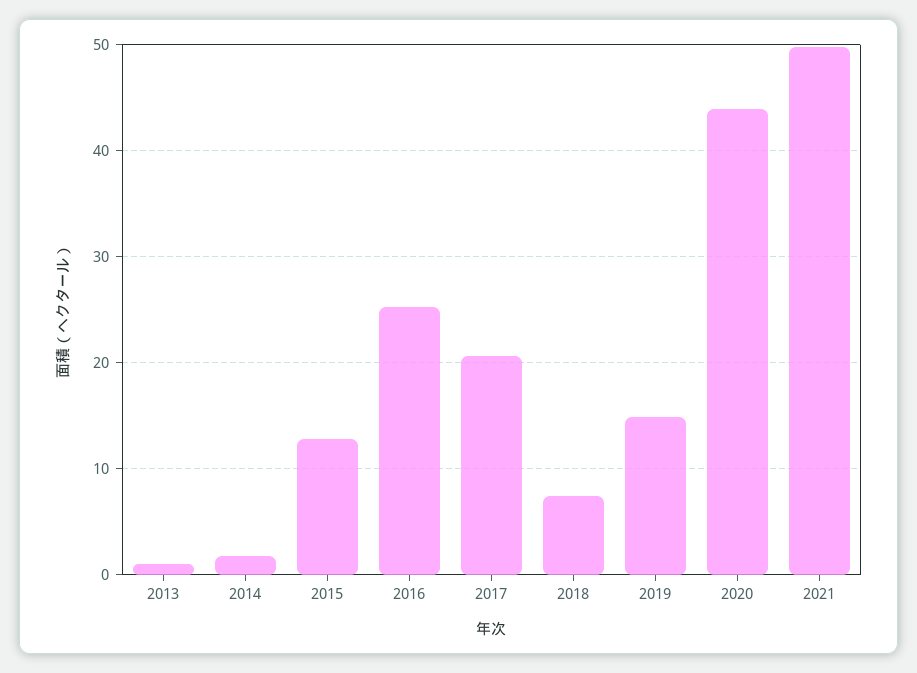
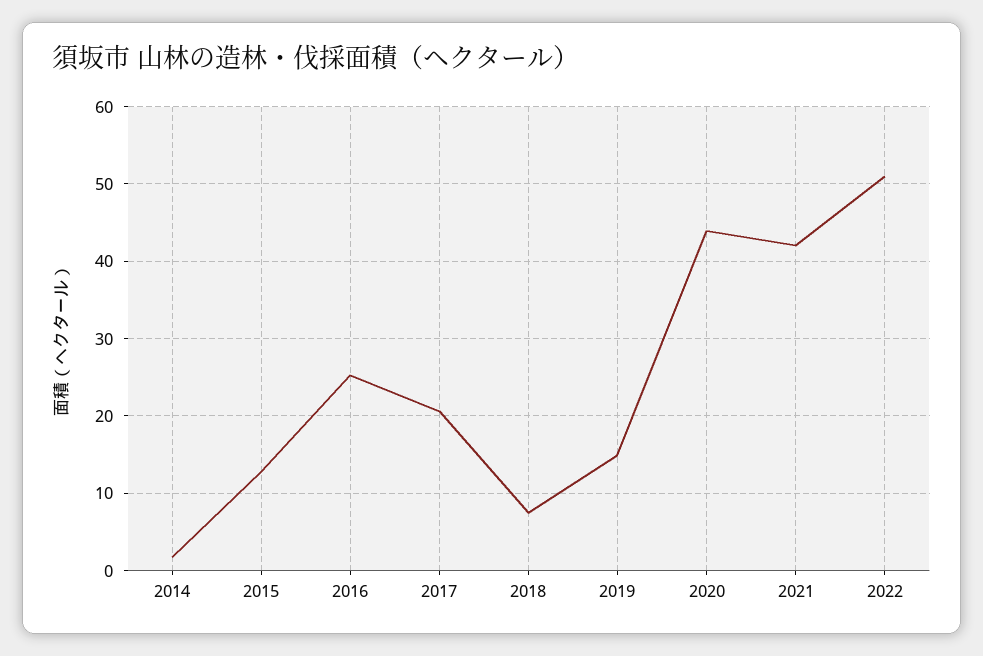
2013: 1 -> none
2021: 50 -> 42
2022: none -> 51

